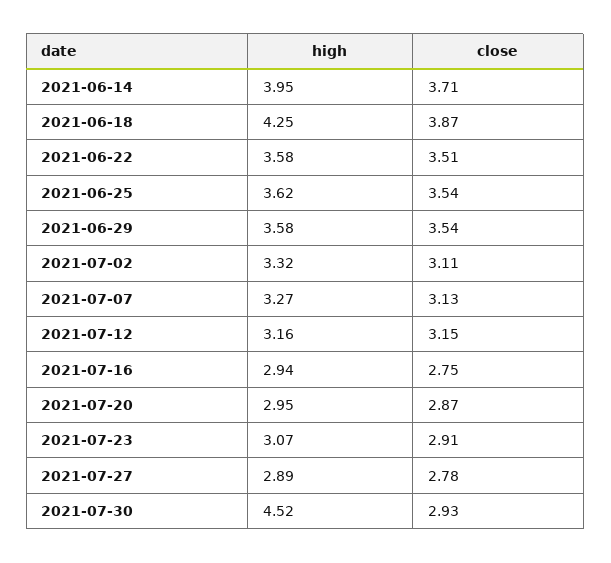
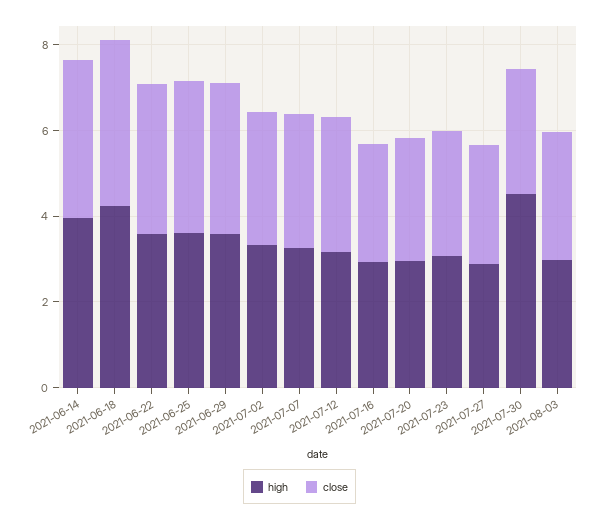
high, 2021-08-03: none -> 3
close, 2021-08-03: none -> 3

